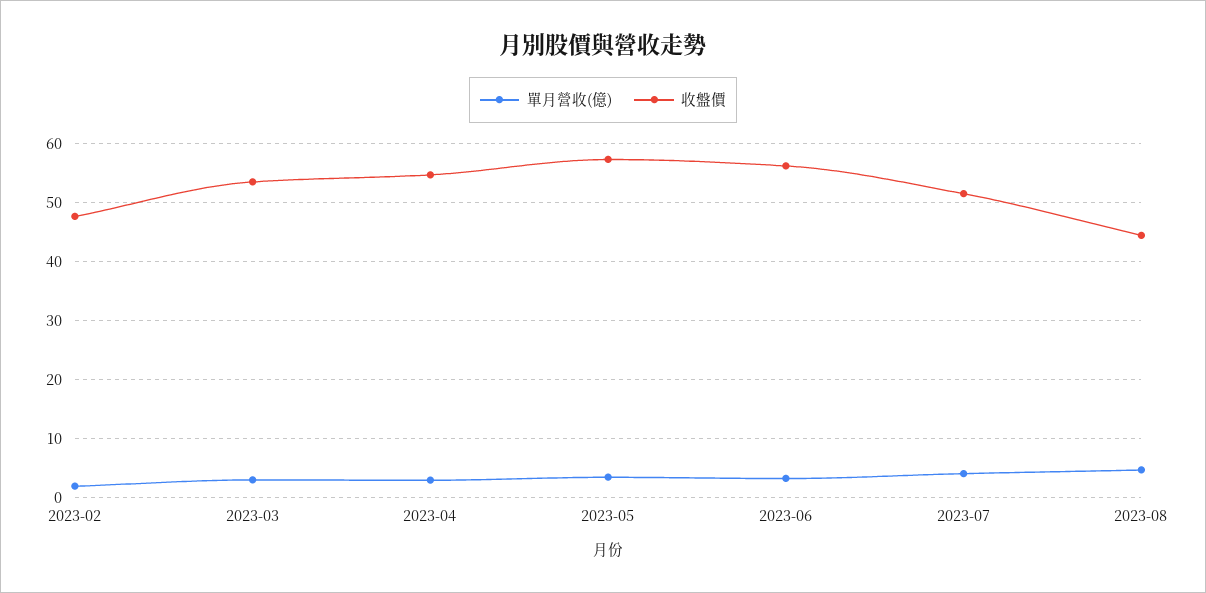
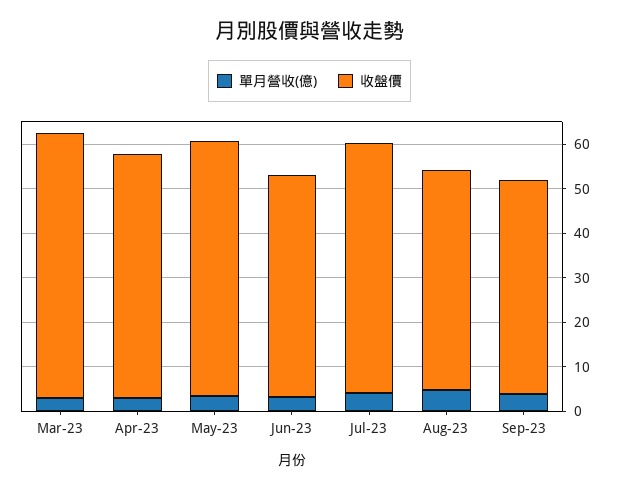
單月營收(億), 2023-02: 2 -> none
收盤價, 2023-02: 48 -> none
收盤價, 2023-03: 54 -> 60
收盤價, 2023-06: 56 -> 50
收盤價, 2023-07: 52 -> 56
收盤價, 2023-08: 44 -> 50
單月營收(億), Sep-23: none -> 4
收盤價, Sep-23: none -> 48

